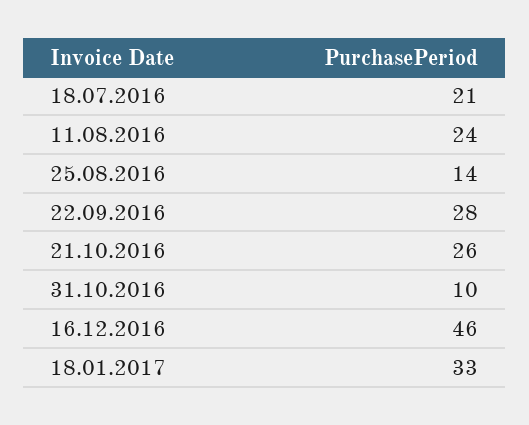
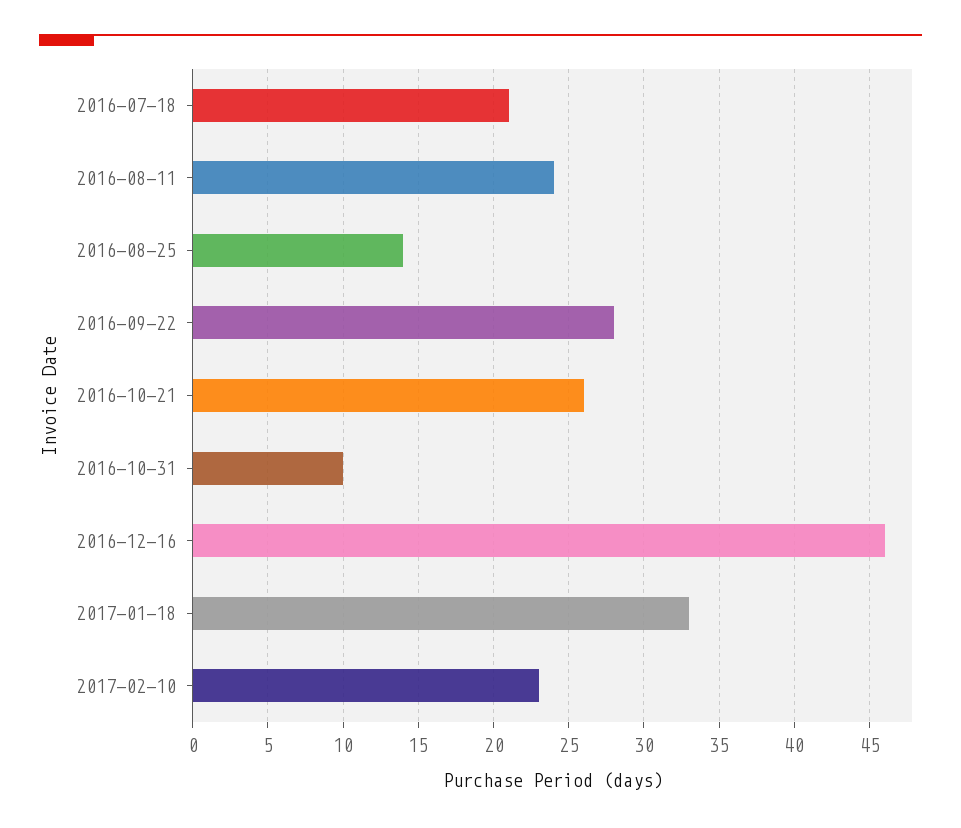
2017-02-10: none -> 23

